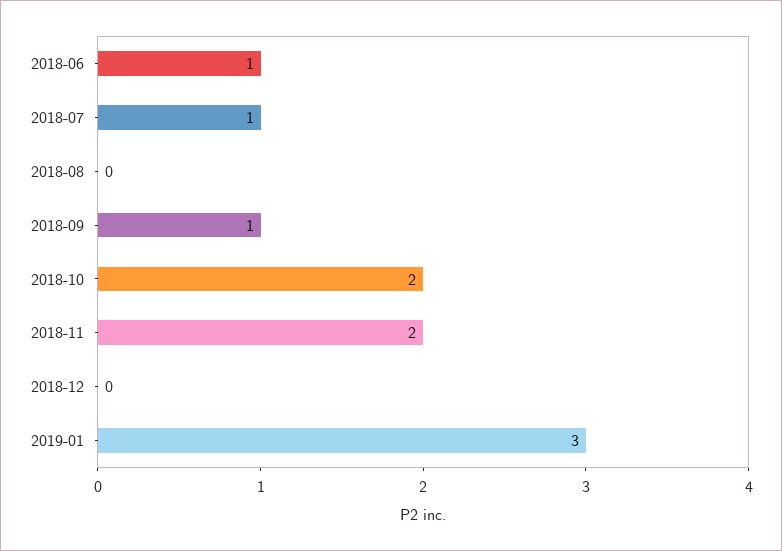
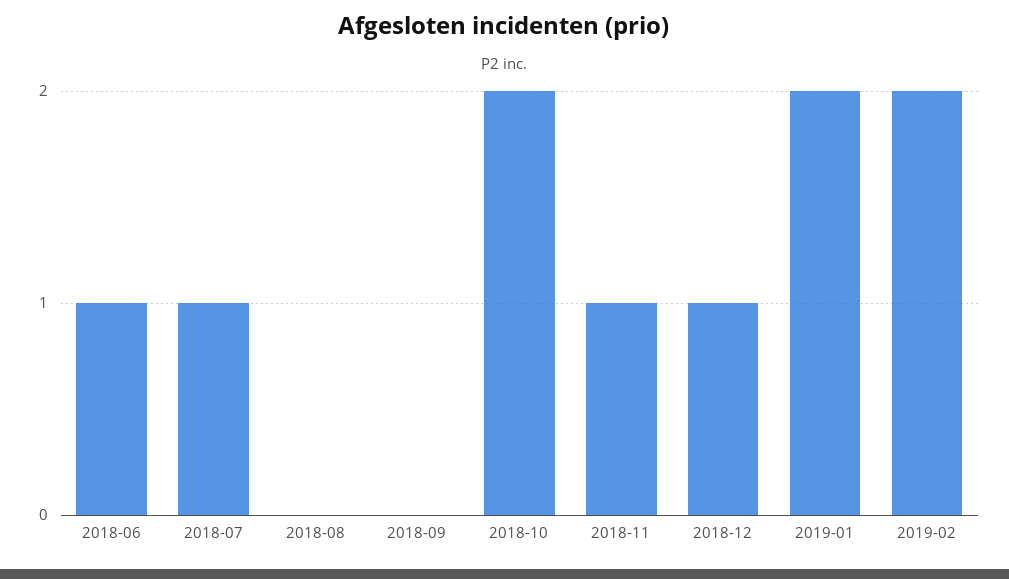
2018-09: 1 -> 0
2018-11: 2 -> 1
2018-12: 0 -> 1
2019-01: 3 -> 2
2019-02: none -> 2

